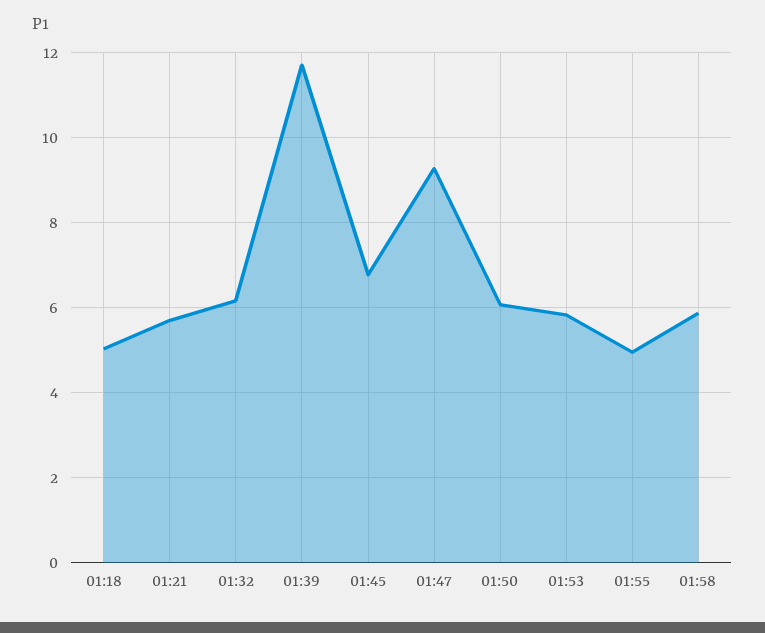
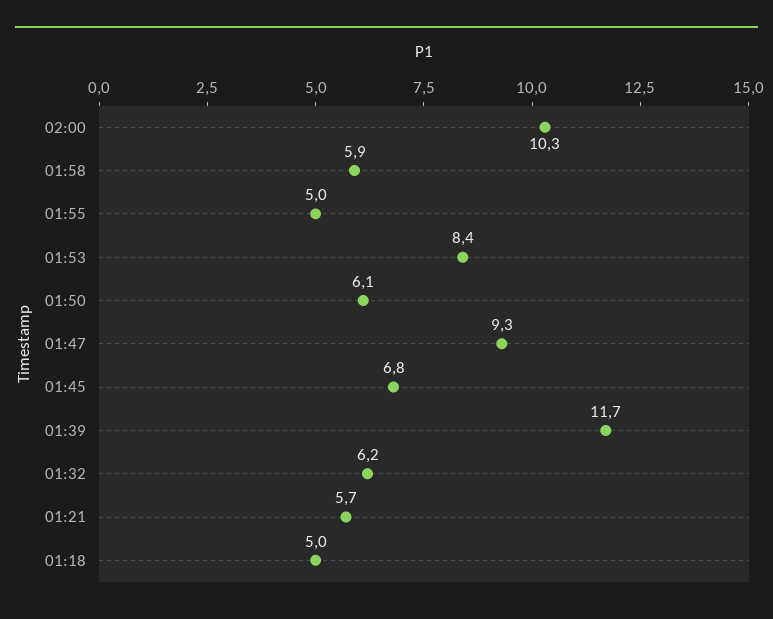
01:53: 5.8 -> 8.4
02:00: none -> 10.3

